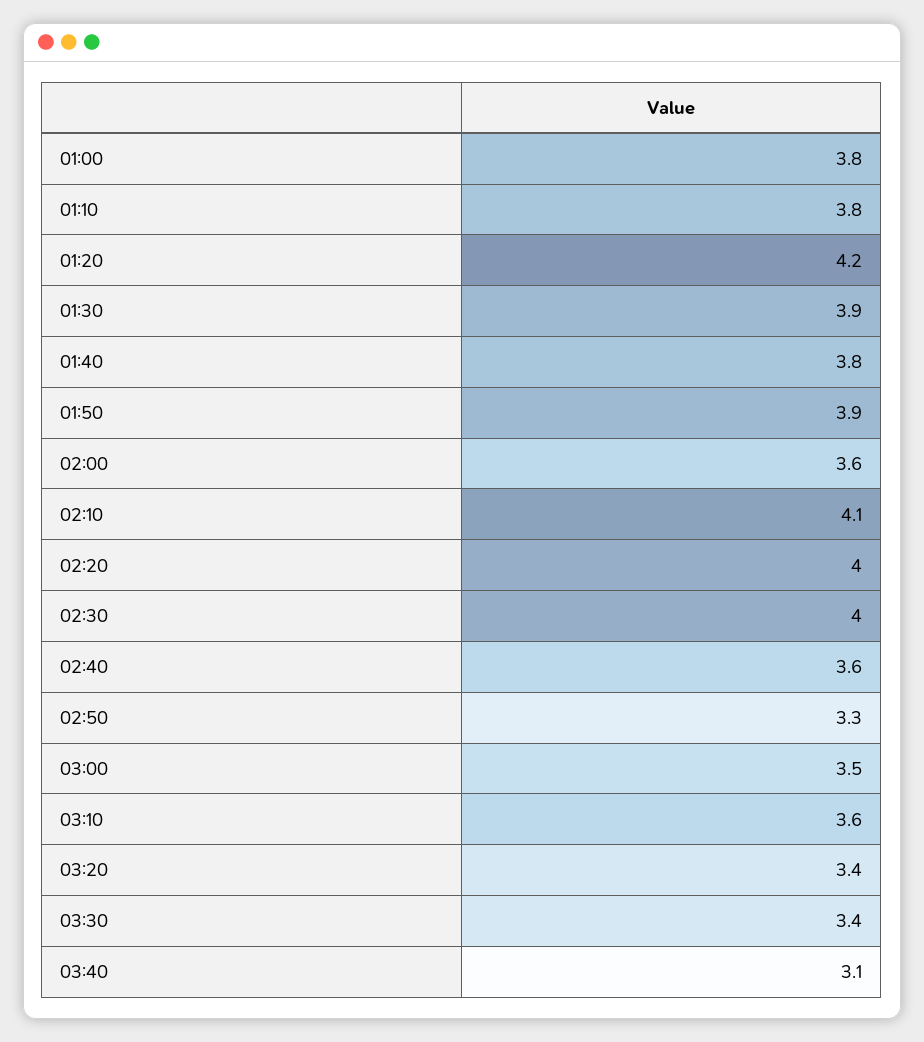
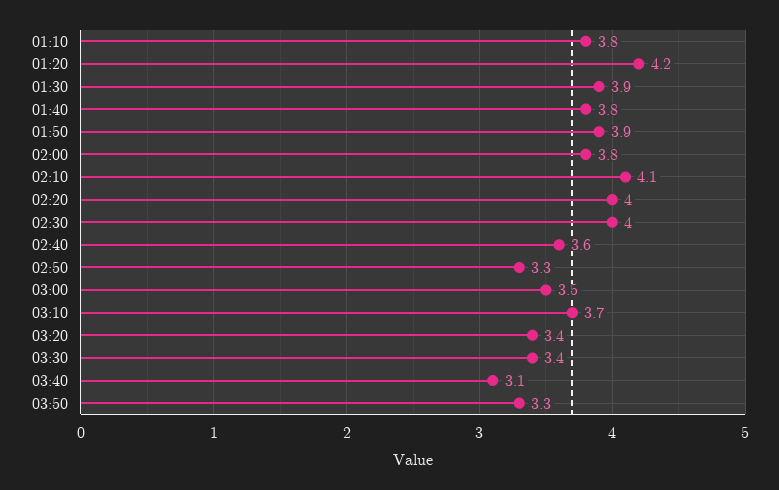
01:00: 3.8 -> none
02:00: 3.6 -> 3.8
03:10: 3.6 -> 3.7
03:50: none -> 3.3

